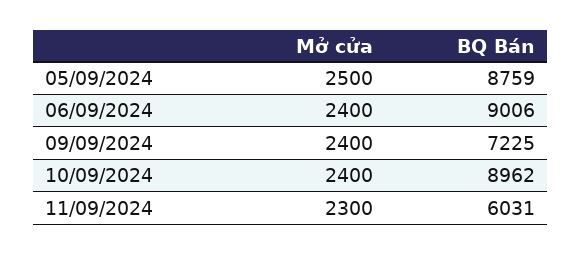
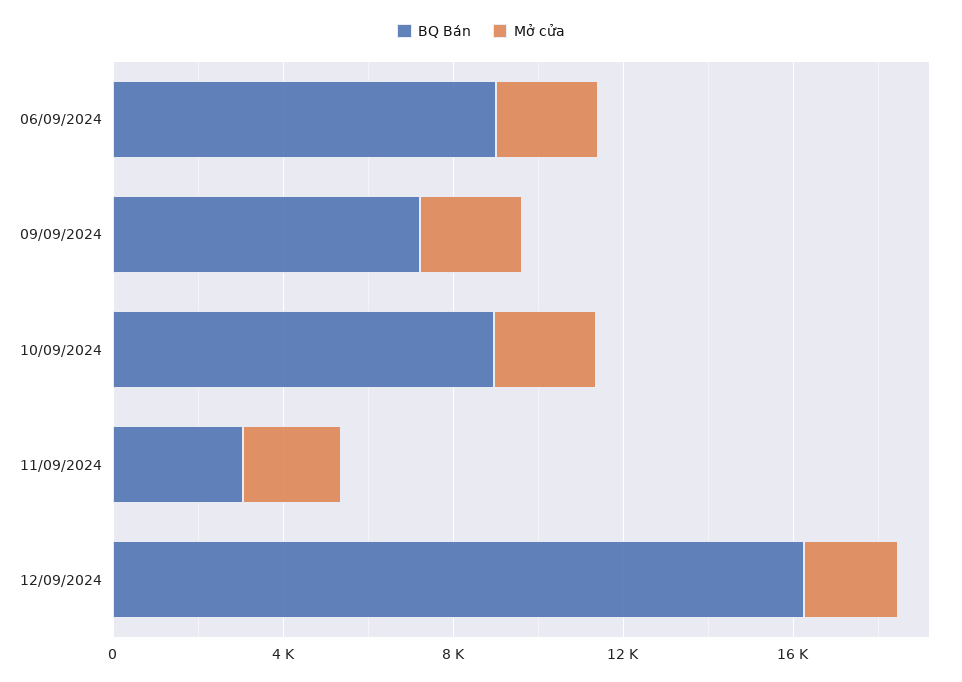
Mở cửa, 05/09/2024: 2500 -> none
BQ Bán, 05/09/2024: 8759 -> none
BQ Bán, 11/09/2024: 6031 -> 3000
BQ Bán, 12/09/2024: none -> 16000
Mở cửa, 12/09/2024: none -> 2000

